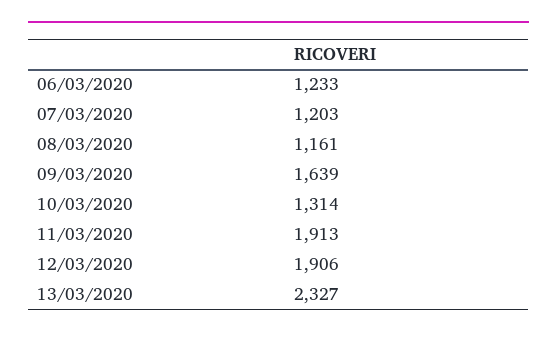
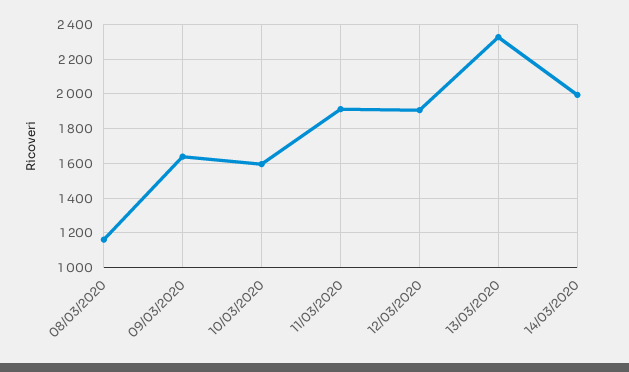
06/03/2020: 1233 -> none
07/03/2020: 1203 -> none
10/03/2020: 1314 -> 1600
14/03/2020: none -> 2000

